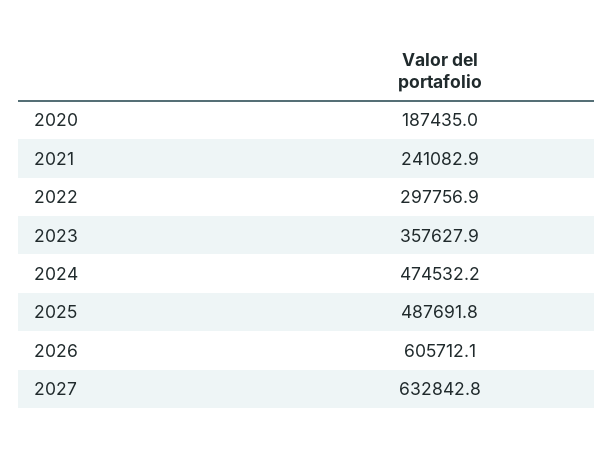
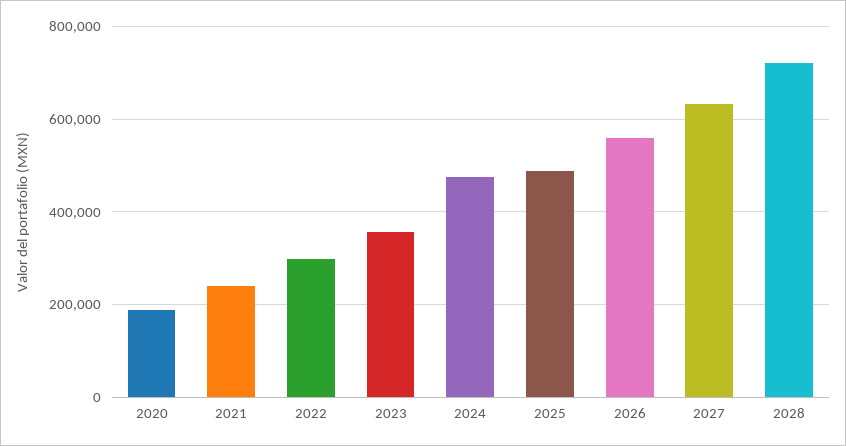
2026: 605712.1 -> 560000
2028: none -> 720000

